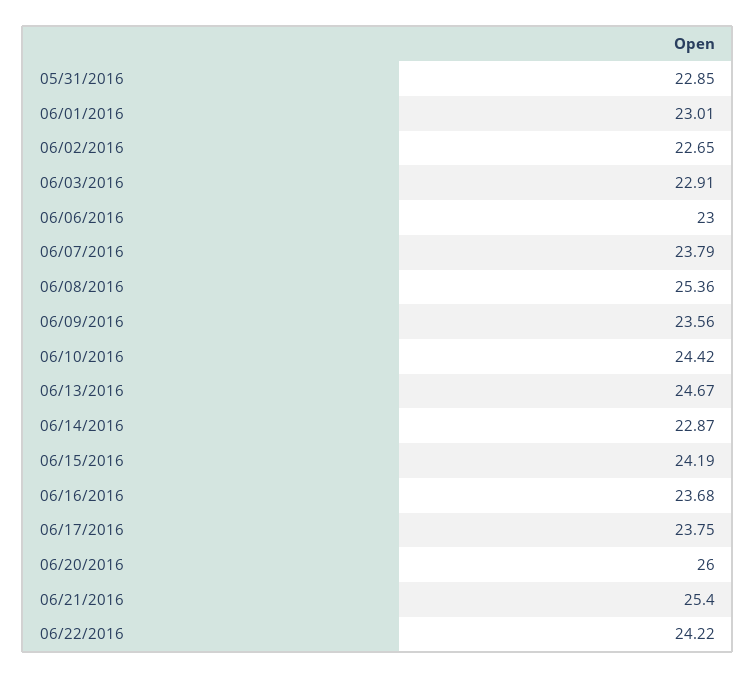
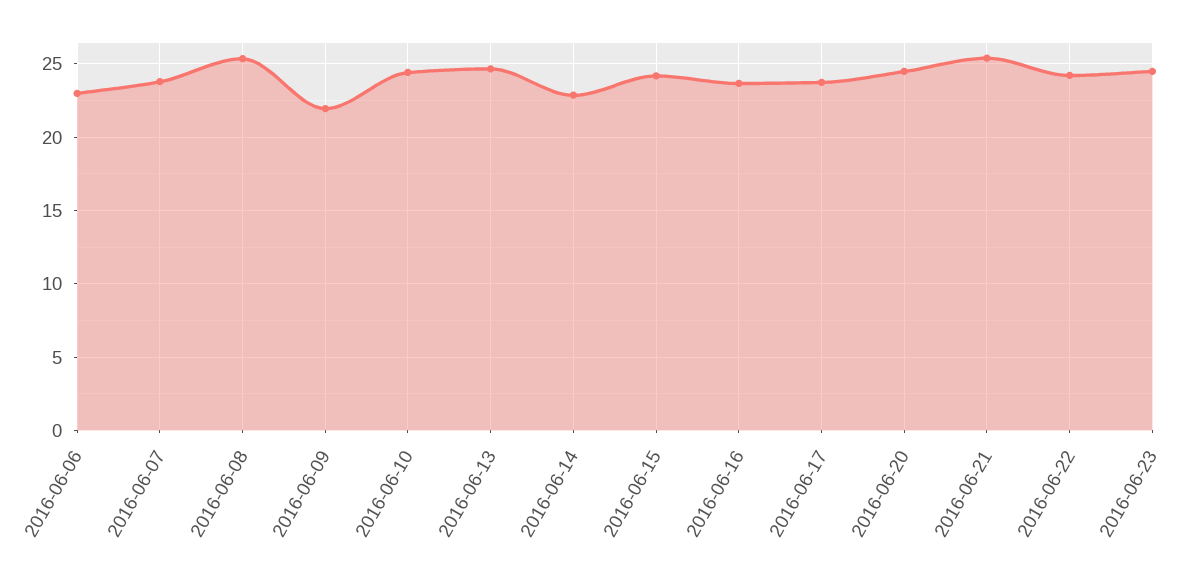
05/31/2016: 22.85 -> none
06/01/2016: 23.01 -> none
06/02/2016: 22.65 -> none
06/03/2016: 22.91 -> none
06/09/2016: 23.56 -> 22
06/20/2016: 26 -> 24.5
2016-06-23: none -> 24.5

